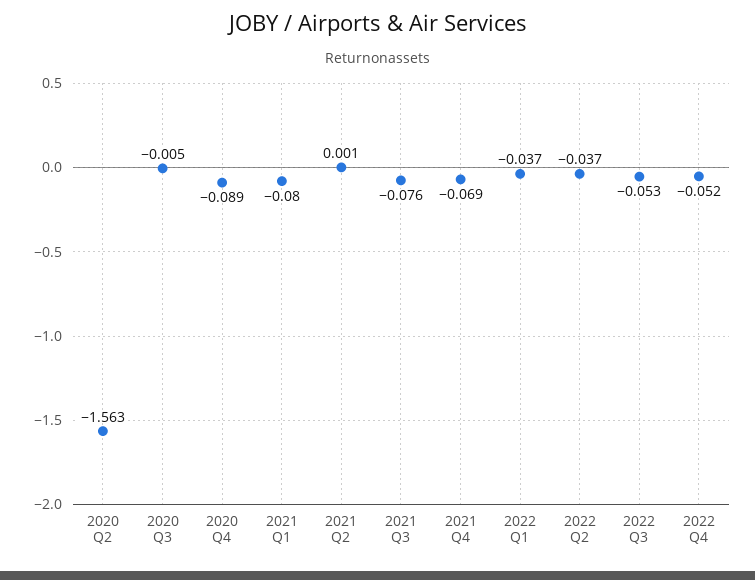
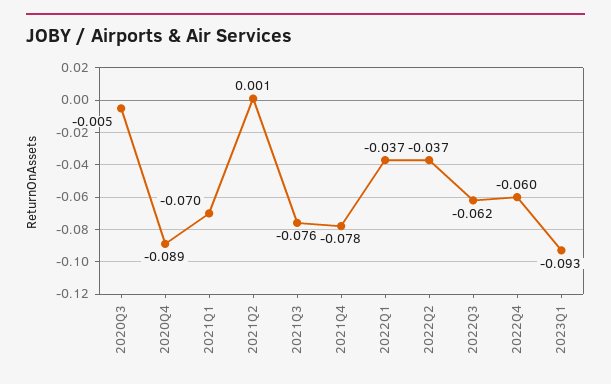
2020 Q2: -1.563 -> none
2021 Q1: -0.08 -> -0.07
2021 Q4: -0.069 -> -0.078
2022 Q3: -0.053 -> -0.062
2022 Q4: -0.052 -> -0.06
2023Q1: none -> -0.093

